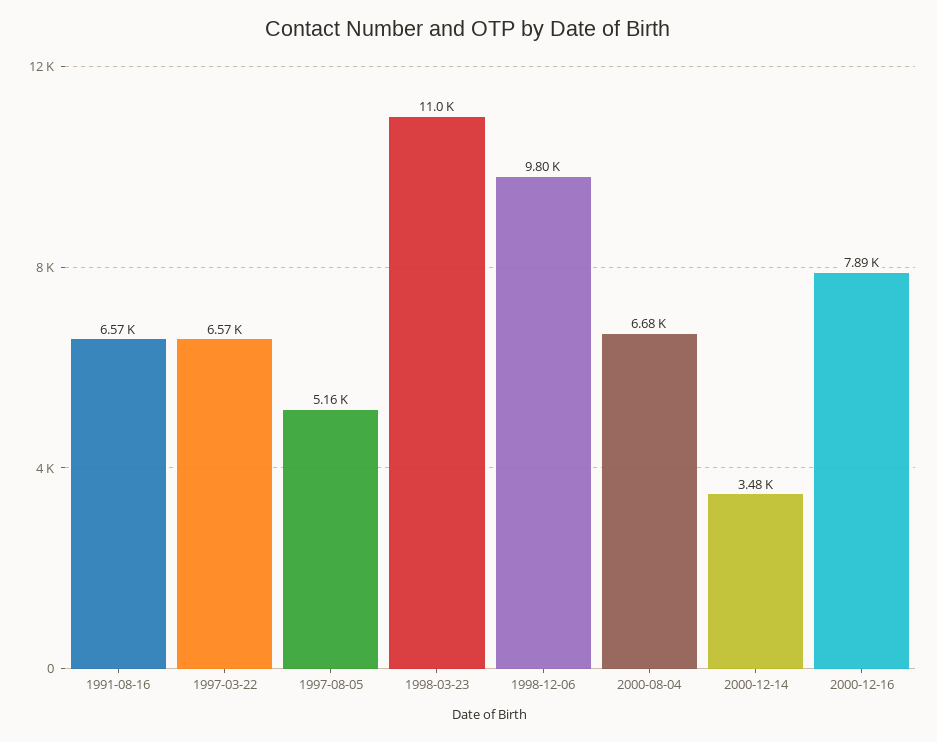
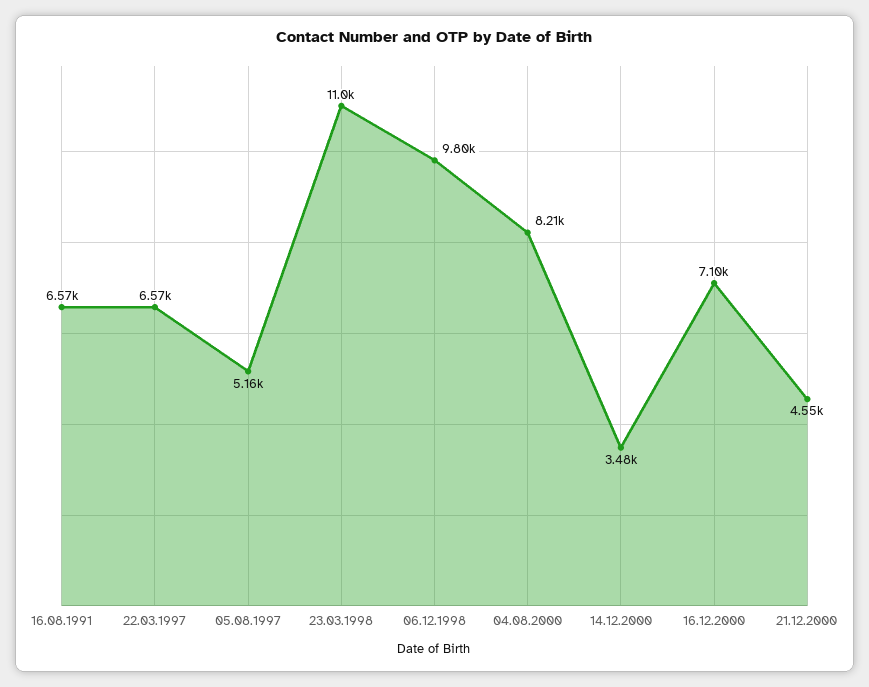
2000-08-04: 6680 -> 8210
2000-12-16: 7890 -> 7100
21.12.2000: none -> 4550

